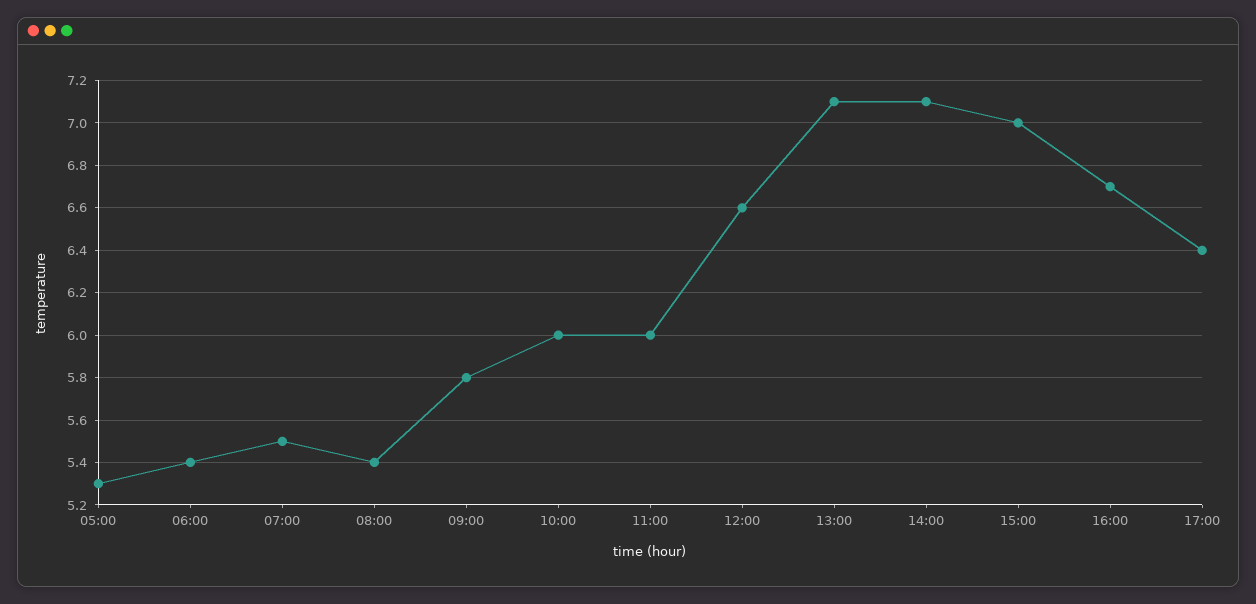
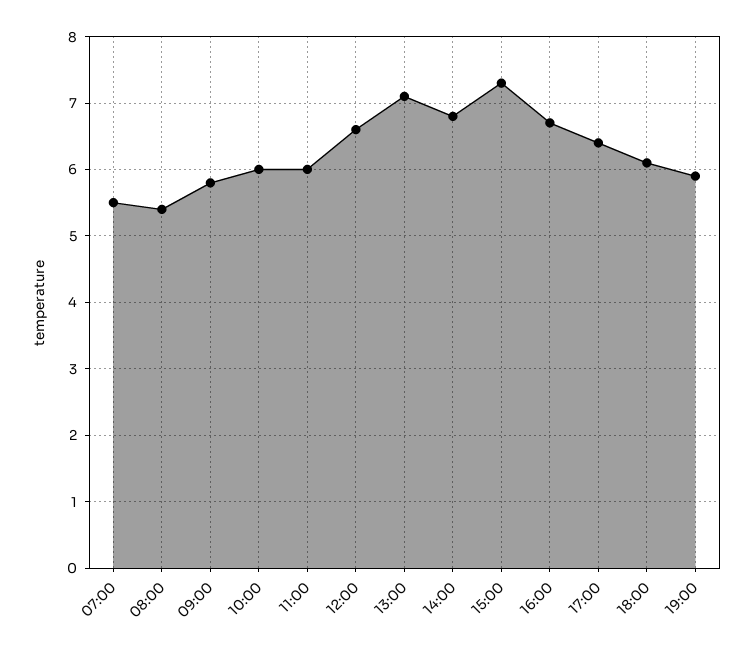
05:00: 5.3 -> none
06:00: 5.4 -> none
14:00: 7.1 -> 6.8
15:00: 7 -> 7.3
18:00: none -> 6.1
19:00: none -> 5.9

